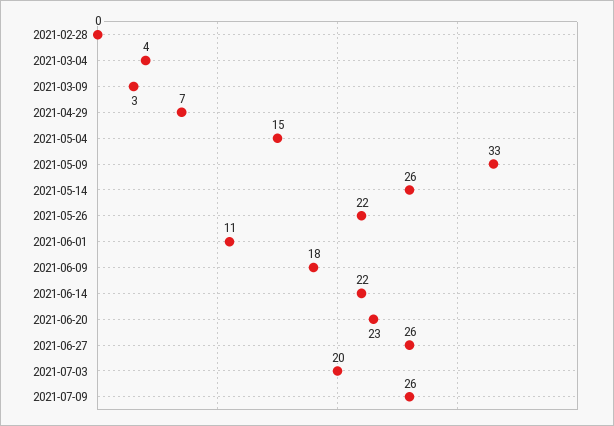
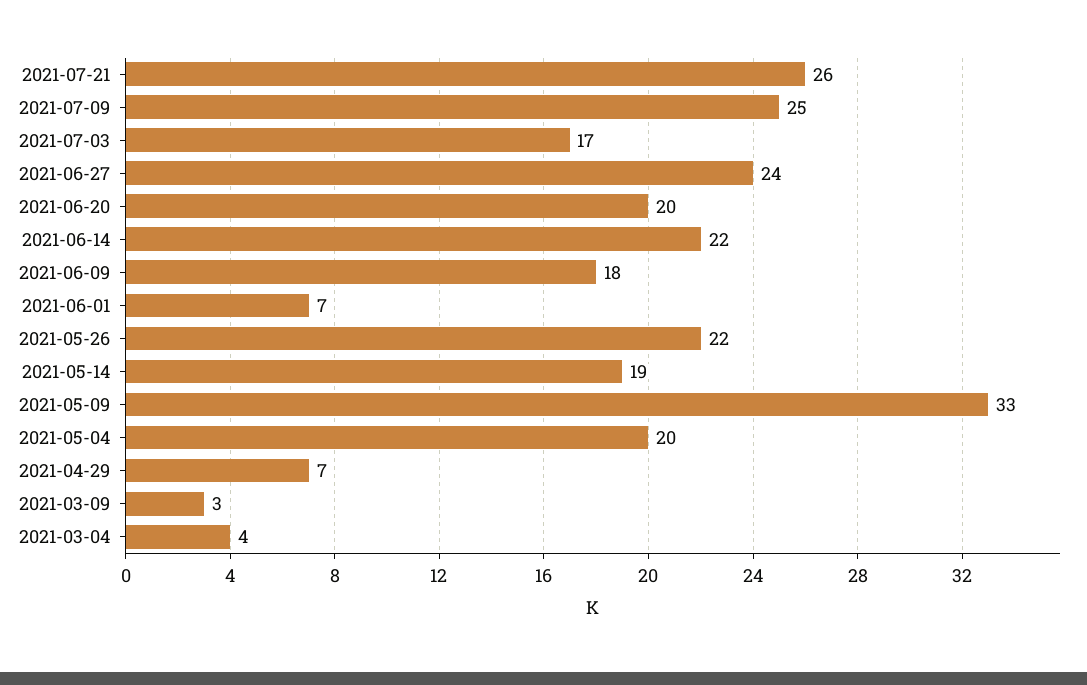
2021-02-28: 0 -> none
2021-05-04: 15 -> 20
2021-05-14: 26 -> 19
2021-06-01: 11 -> 7
2021-06-20: 23 -> 20
2021-06-27: 26 -> 24
2021-07-03: 20 -> 17
2021-07-09: 26 -> 25
2021-07-21: none -> 26

